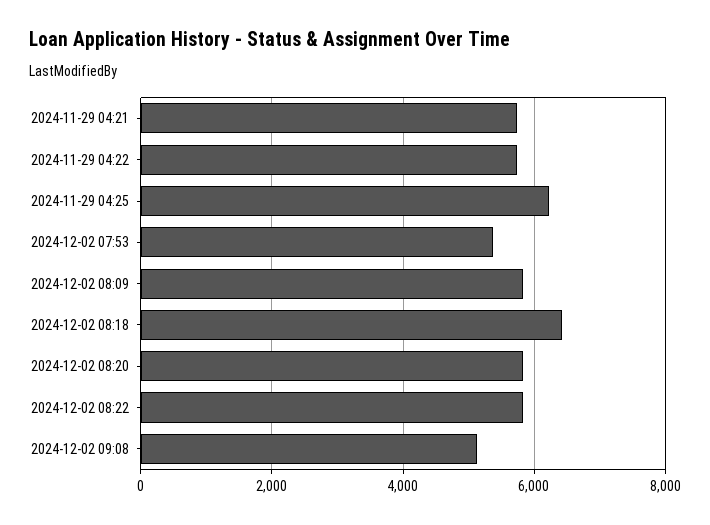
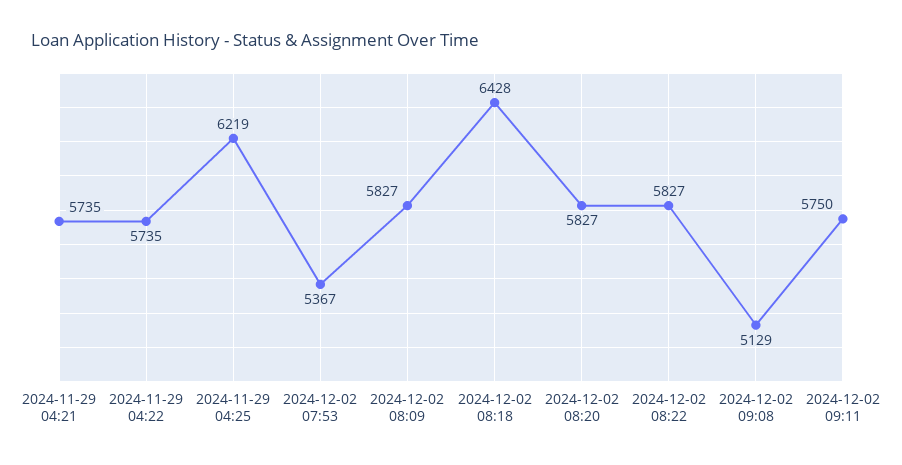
2024-12-02 09:11: none -> 5750

